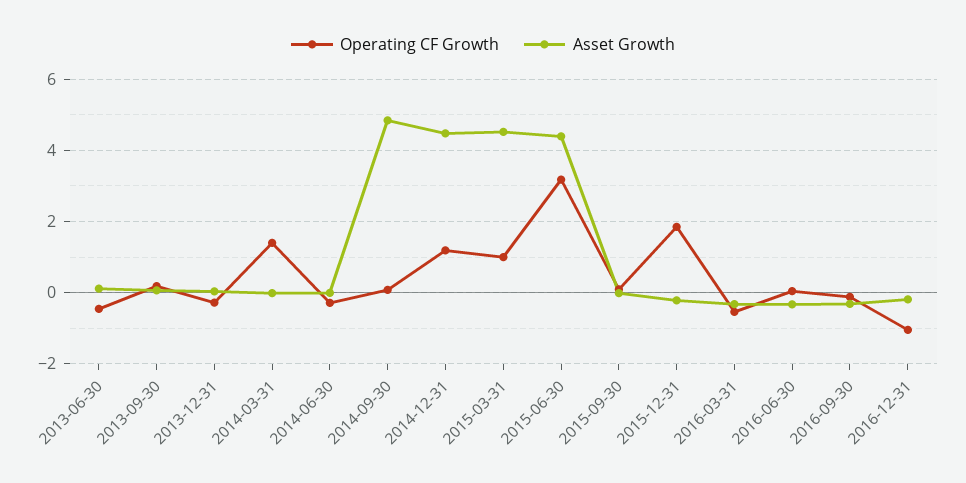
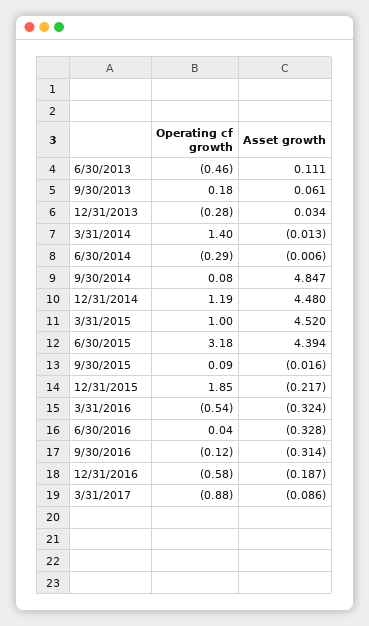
Operating CF Growth, 2016-12-31: -1 -> -0.58
Operating CF Growth, 3/31/2017: none -> -0.88
Asset Growth, 3/31/2017: none -> -0.086

